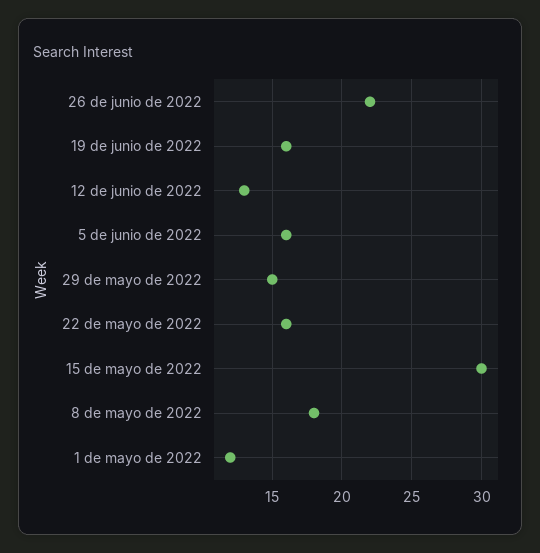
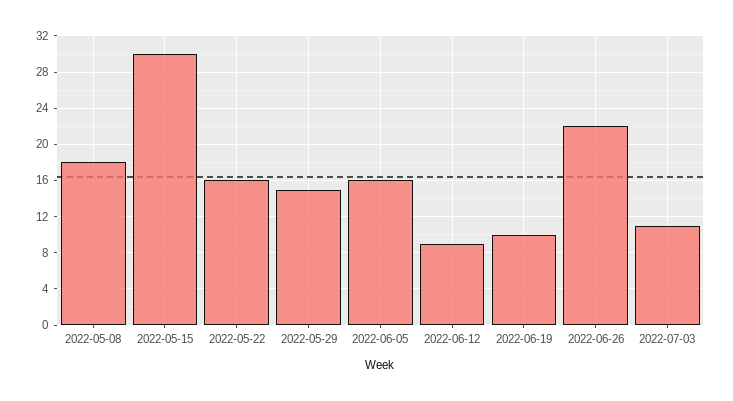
19 de junio de 2022: 16 -> 10
12 de junio de 2022: 13 -> 9
1 de mayo de 2022: 12 -> none
2022-07-03: none -> 11

